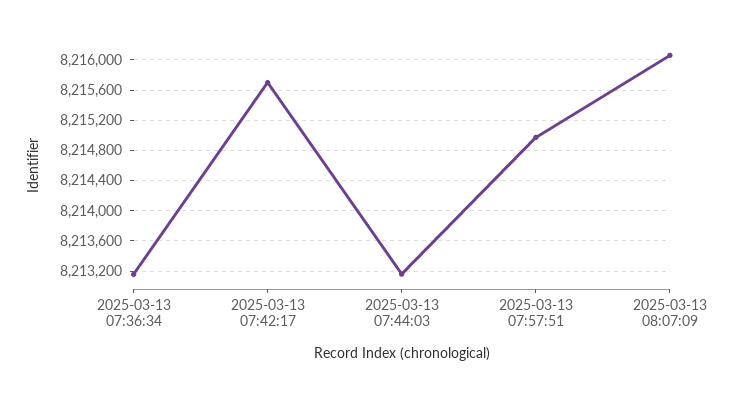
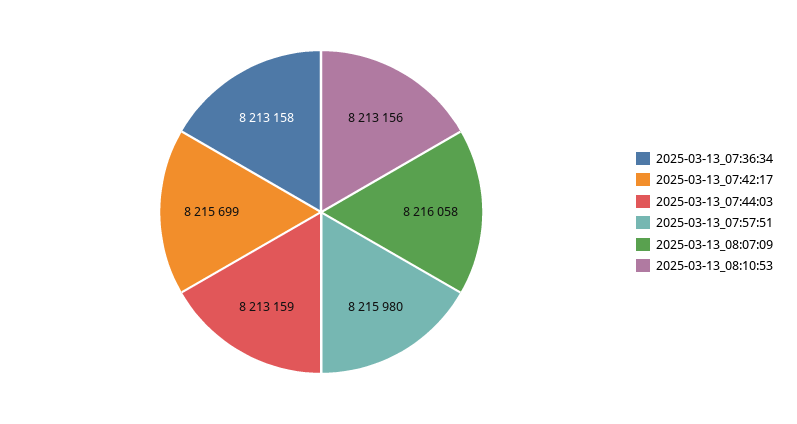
2025-03-13 07:57:51: 8215000 -> 8215980
2025-03-13_08:10:53: none -> 8213156

